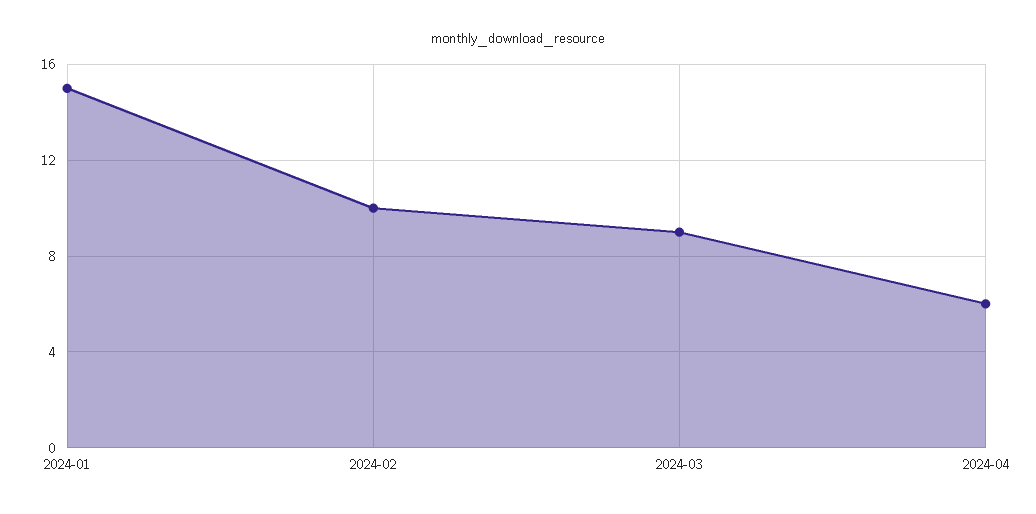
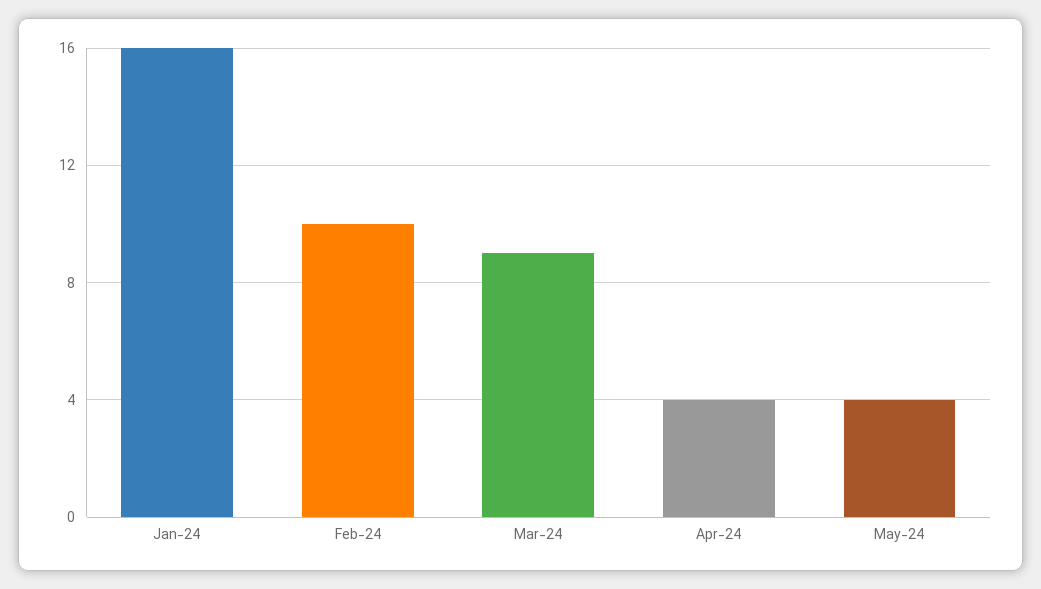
2024-01: 15 -> 16
2024-04: 6 -> 4
May-24: none -> 4

